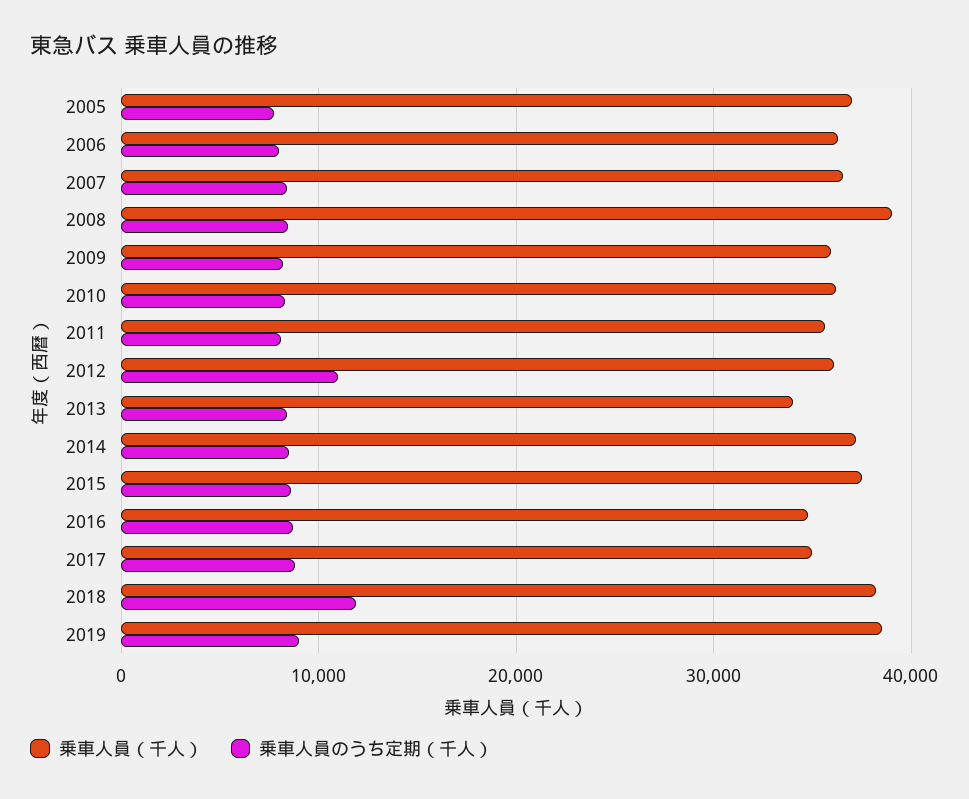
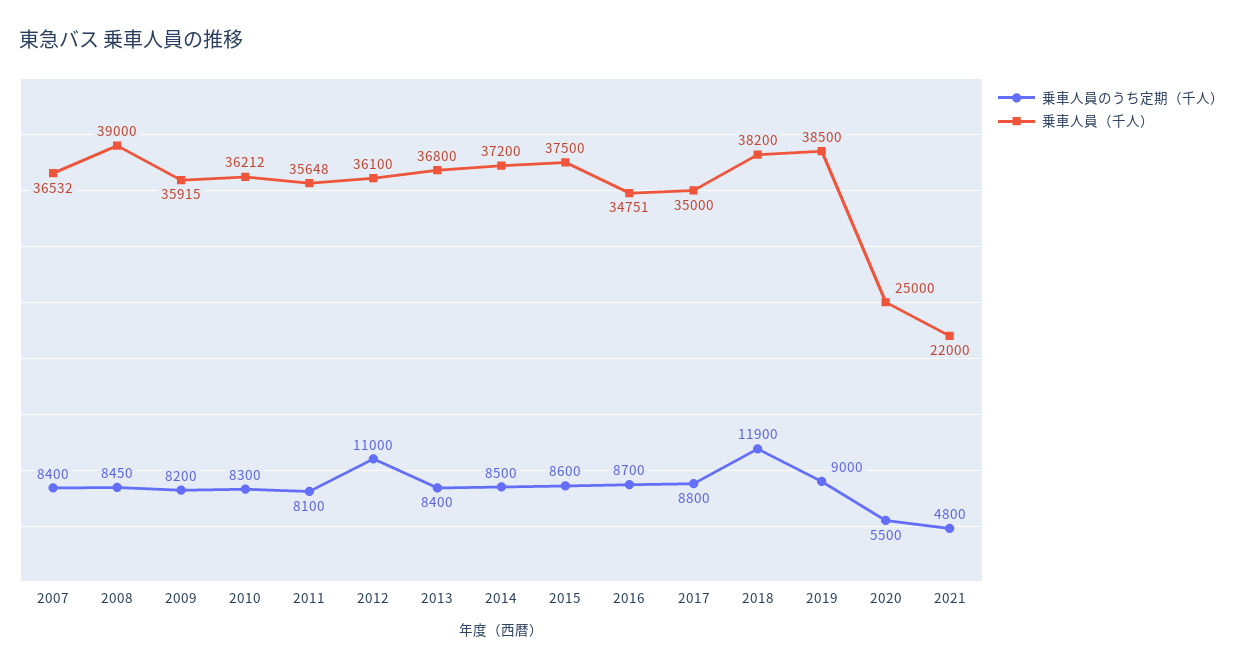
乗車人員（千人）, 2005: 37000 -> none
乗車人員のうち定期（千人）, 2005: 8000 -> none
乗車人員（千人）, 2006: 36000 -> none
乗車人員のうち定期（千人）, 2006: 8000 -> none
乗車人員（千人）, 2013: 34000 -> 36800
乗車人員のうち定期（千人）, 2020: none -> 5500
乗車人員（千人）, 2020: none -> 25000
乗車人員のうち定期（千人）, 2021: none -> 4800
乗車人員（千人）, 2021: none -> 22000

